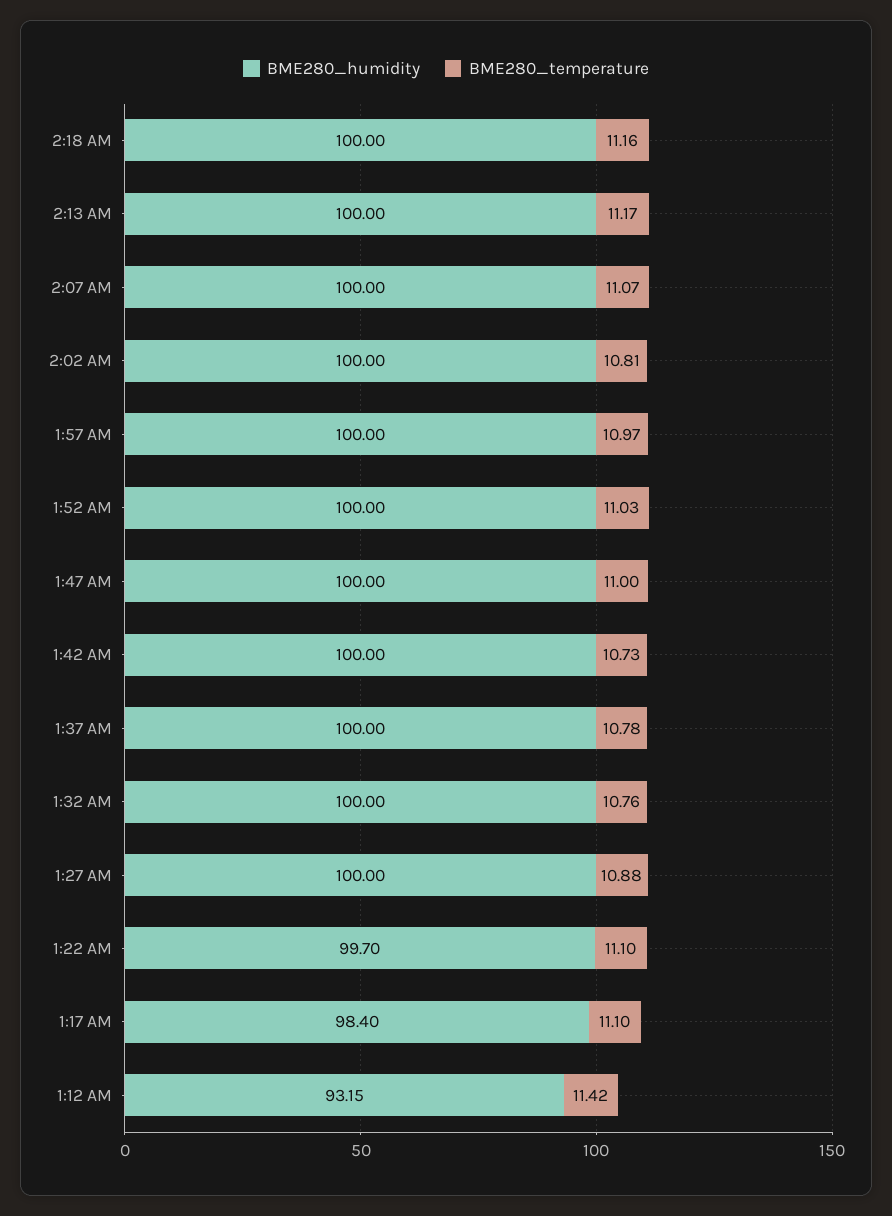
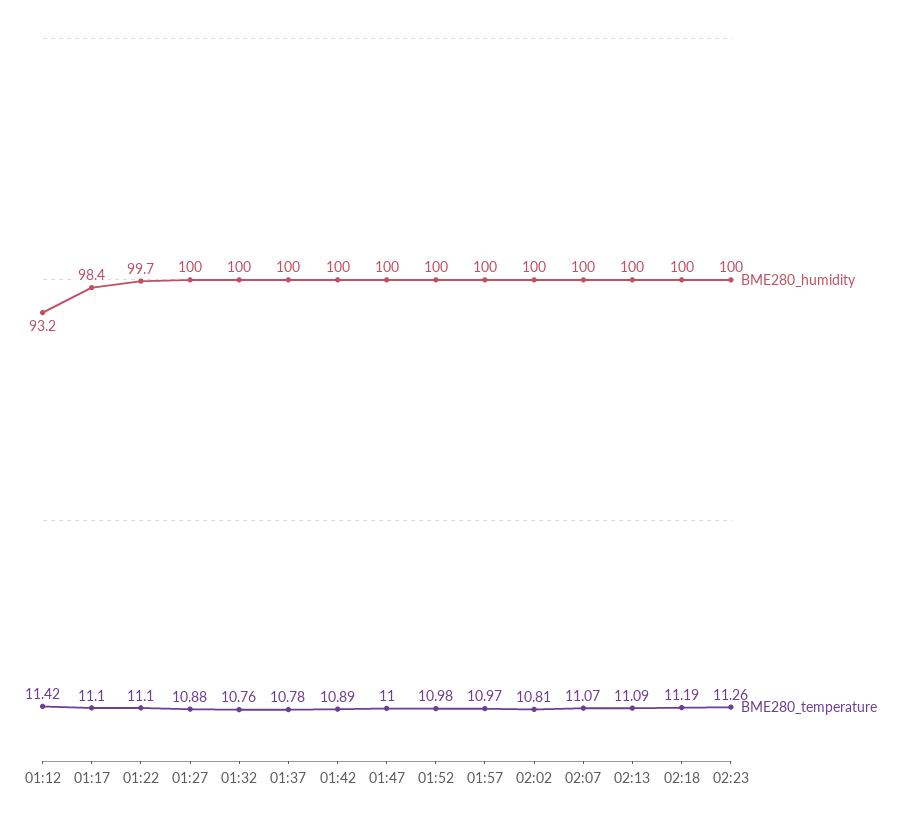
BME280_temperature, 2:18 AM: 11.16 -> 11.19
BME280_temperature, 2:13 AM: 11.17 -> 11.09
BME280_temperature, 1:52 AM: 11.03 -> 10.98
BME280_temperature, 1:42 AM: 10.73 -> 10.89
BME280_humidity, 02:23: none -> 100
BME280_temperature, 02:23: none -> 11.26

